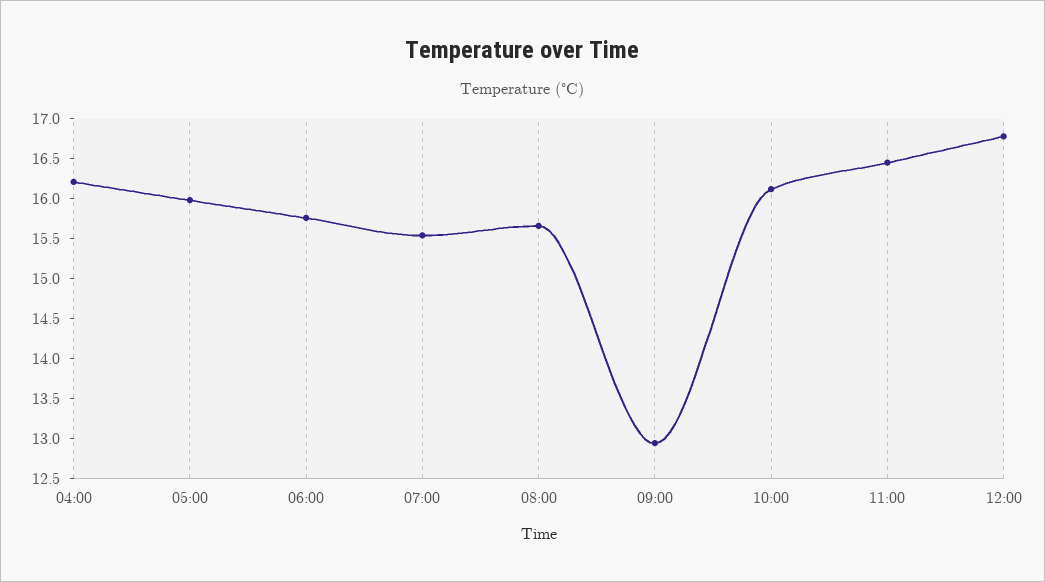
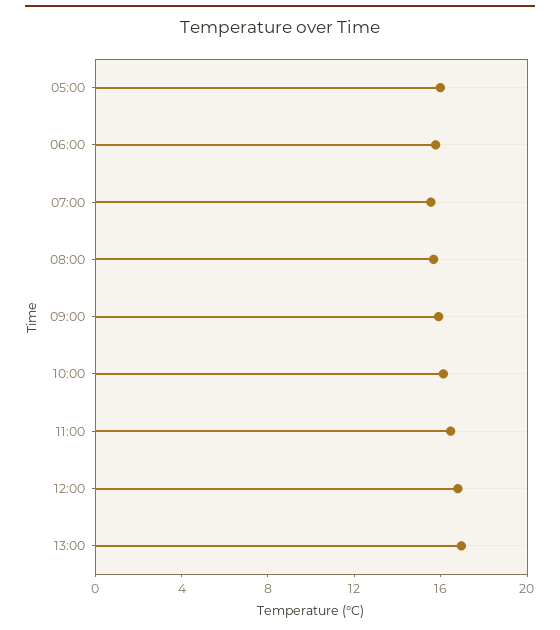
04:00: 16.25 -> none
09:00: 13 -> 16
13:00: none -> 17

